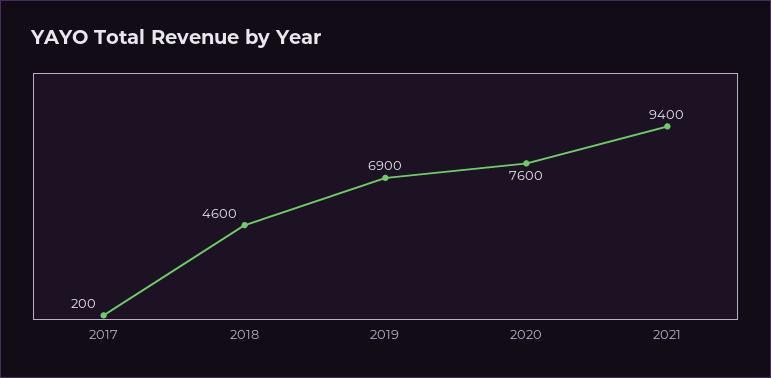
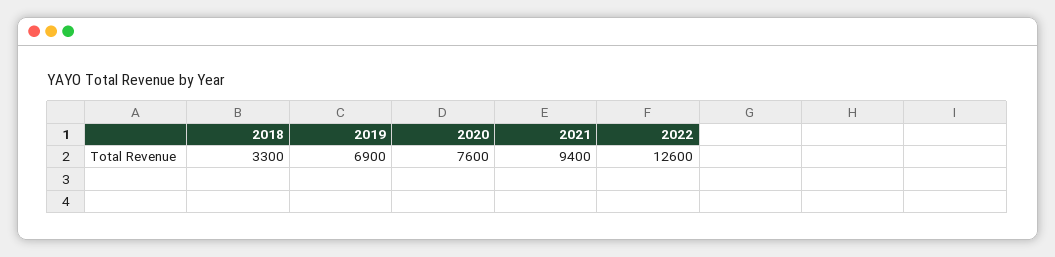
2017: 200 -> none
2018: 4600 -> 3300
2022: none -> 12600

